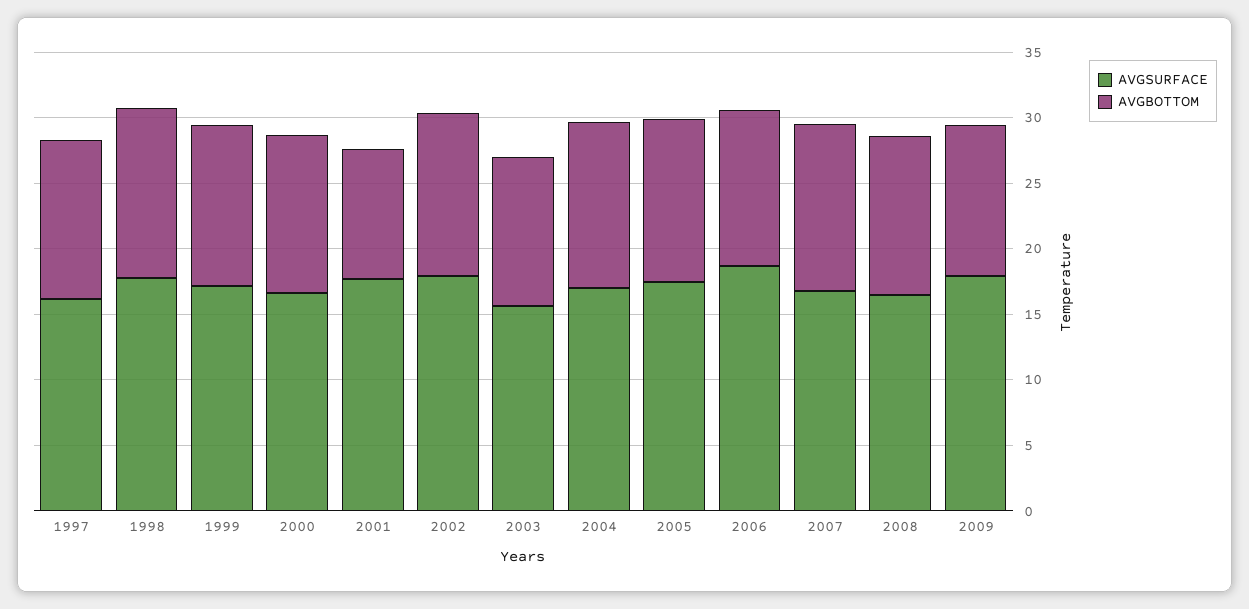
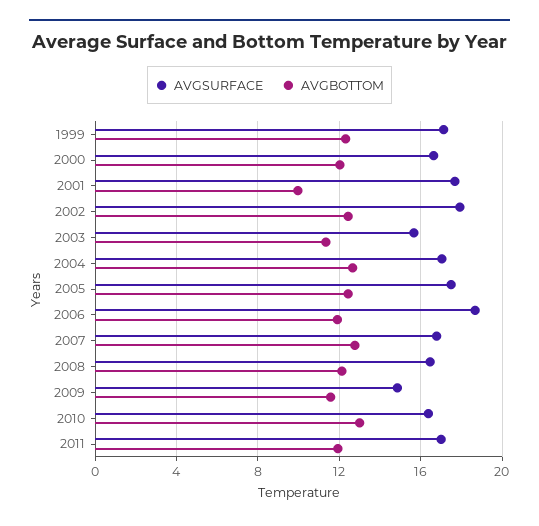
AVGSURFACE, 1997: 16 -> none
AVGBOTTOM, 1997: 12 -> none
AVGSURFACE, 1998: 18 -> none
AVGBOTTOM, 1998: 13 -> none
AVGSURFACE, 2009: 18 -> 15
AVGSURFACE, 2010: none -> 16.5
AVGBOTTOM, 2010: none -> 13
AVGSURFACE, 2011: none -> 17
AVGBOTTOM, 2011: none -> 12

